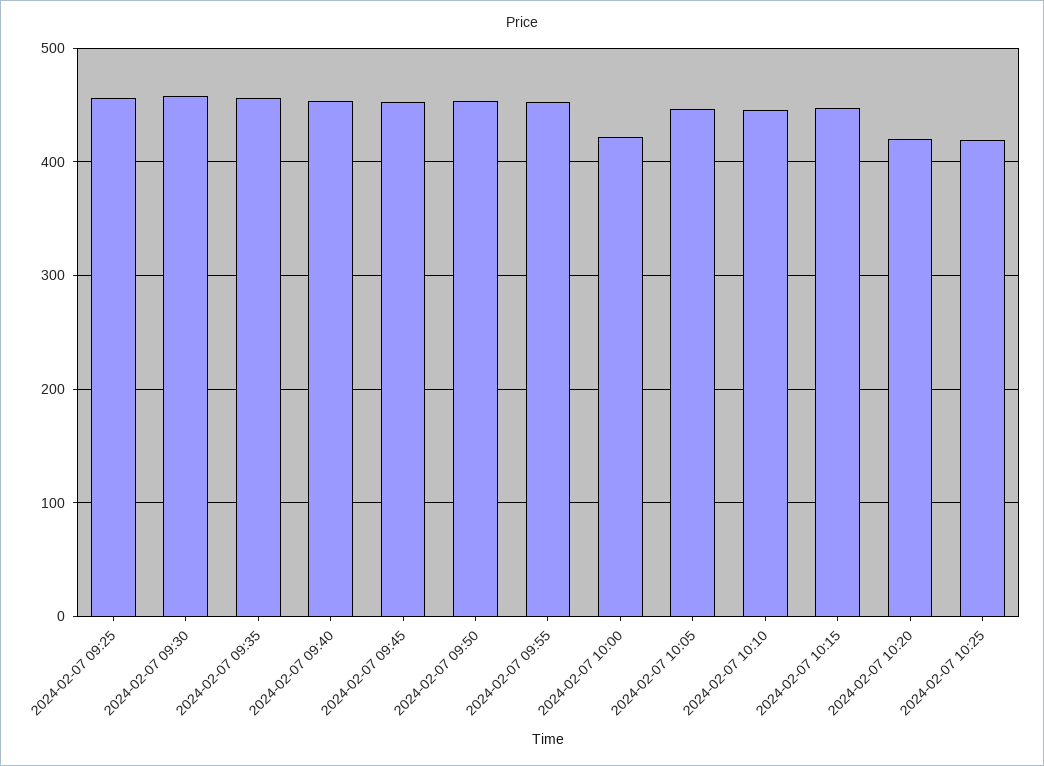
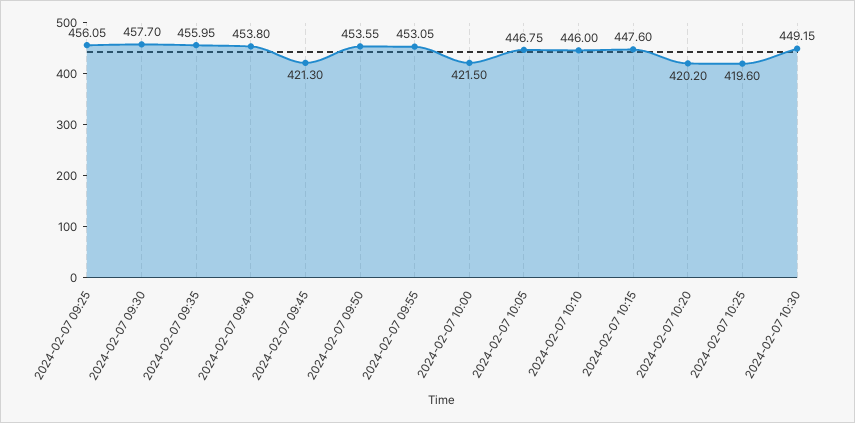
2024-02-07 09:45: 450 -> 421.3
2024-02-07 10:30: none -> 449.15

